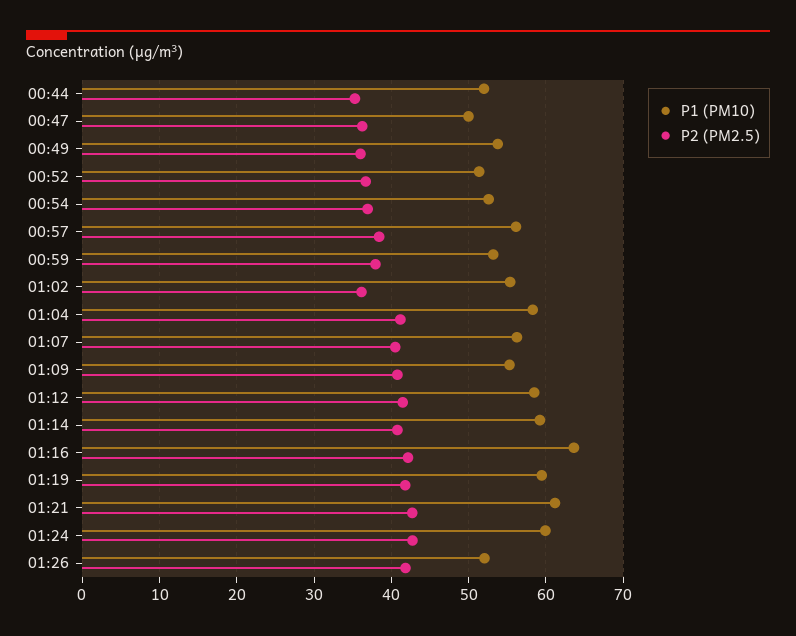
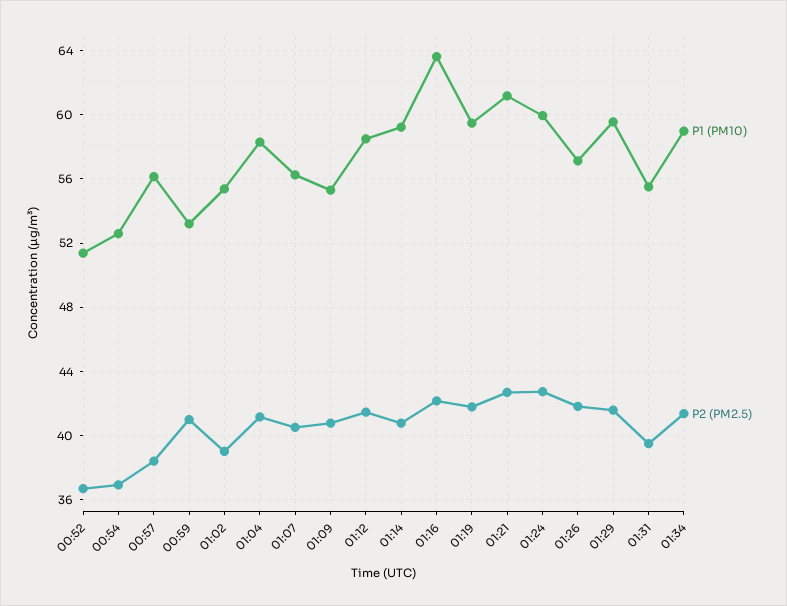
P1 (PM10), 00:44: 52 -> none
P2 (PM2.5), 00:44: 35 -> none
P1 (PM10), 00:47: 50 -> none
P2 (PM2.5), 00:47: 36 -> none
P1 (PM10), 00:49: 54 -> none
P2 (PM2.5), 00:49: 36 -> none
P2 (PM2.5), 00:59: 38 -> 41
P2 (PM2.5), 01:02: 36 -> 39
P1 (PM10), 01:26: 52 -> 57
P1 (PM10), 01:29: none -> 59.5
P2 (PM2.5), 01:29: none -> 41.5
P1 (PM10), 01:31: none -> 55.5
P2 (PM2.5), 01:31: none -> 39.5
P1 (PM10), 01:34: none -> 59
P2 (PM2.5), 01:34: none -> 41.5

